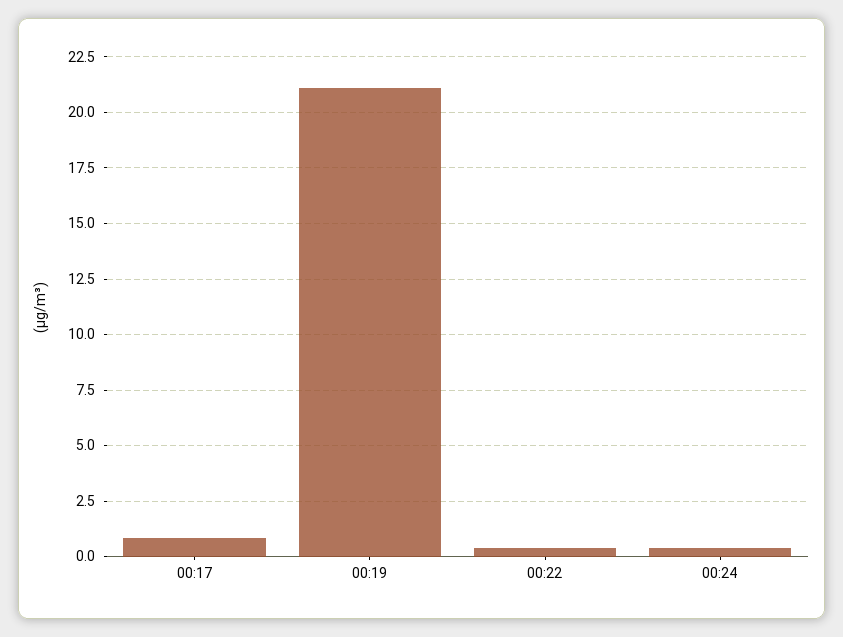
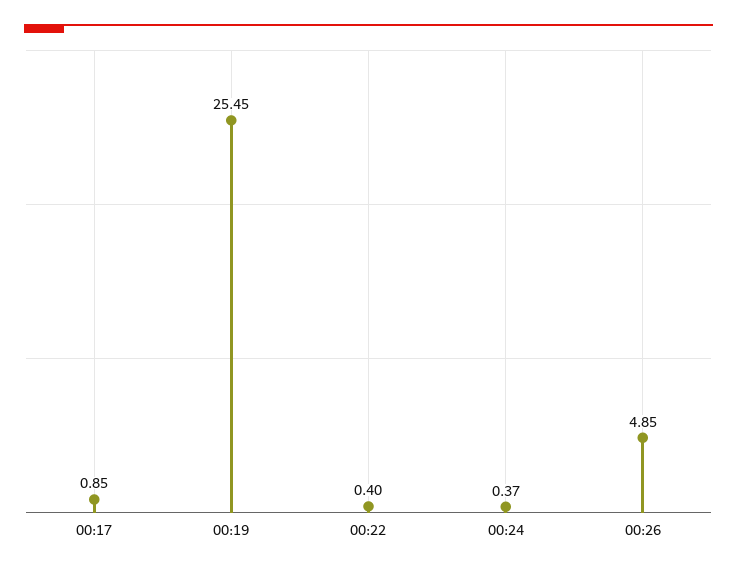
00:19: 21 -> 25.45
00:26: none -> 4.85

